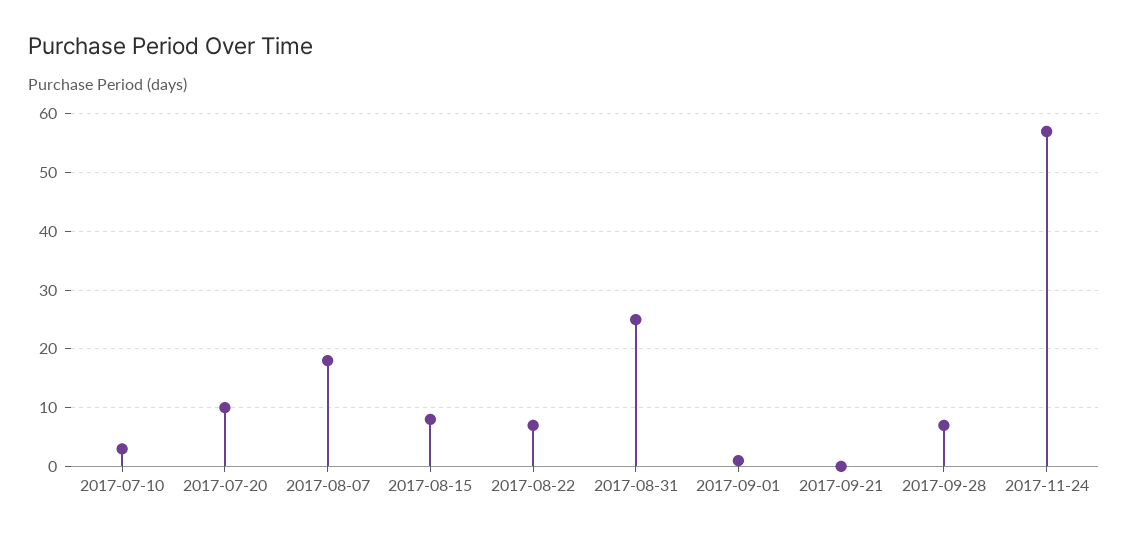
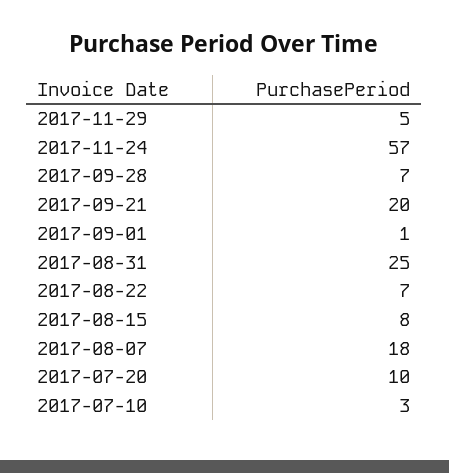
2017-09-21: 0 -> 20
2017-11-29: none -> 5

